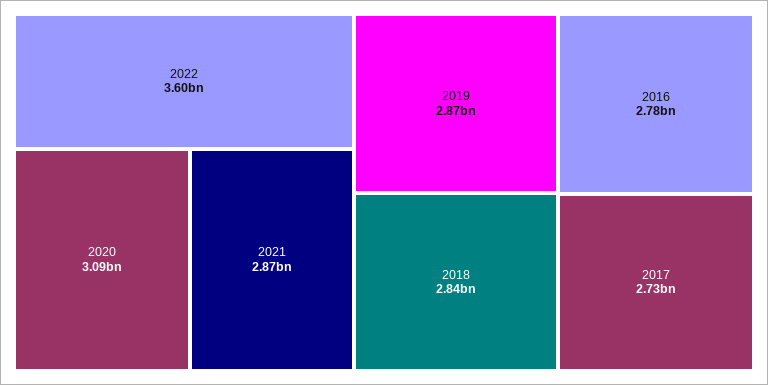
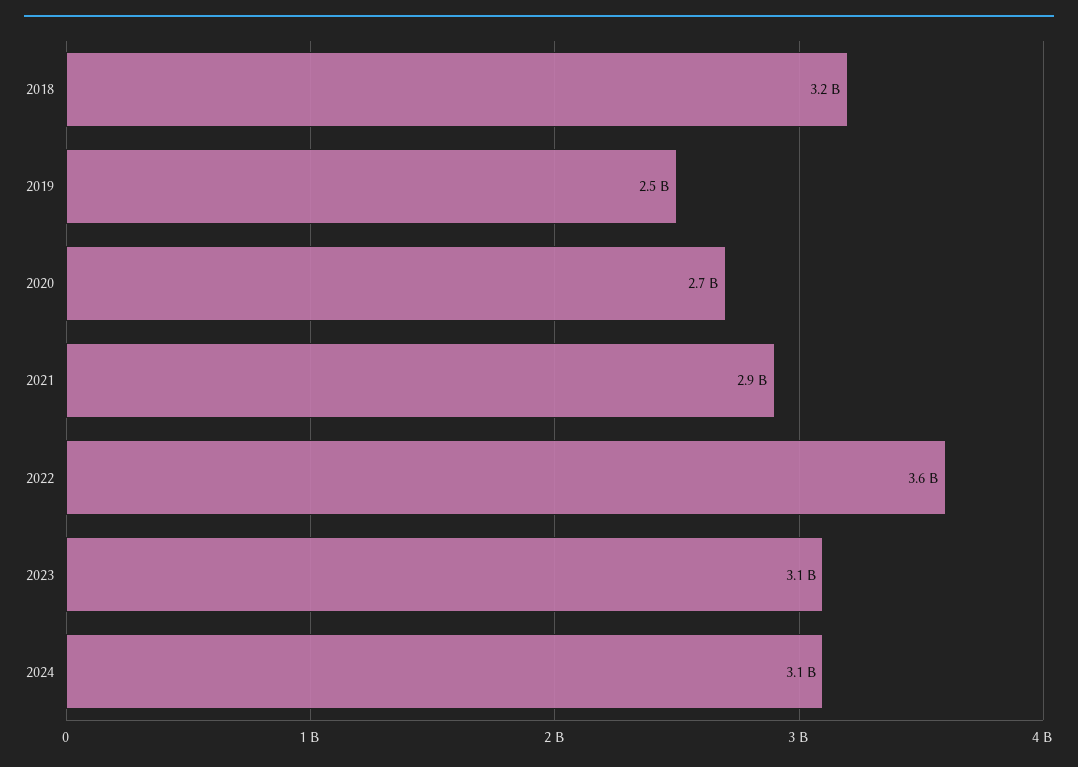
2020: 3090000000 -> 2700000000
2019: 2870000000 -> 2500000000
2018: 2840000000 -> 3200000000
2016: 2780000000 -> none
2017: 2730000000 -> none
2023: none -> 3100000000
2024: none -> 3100000000

